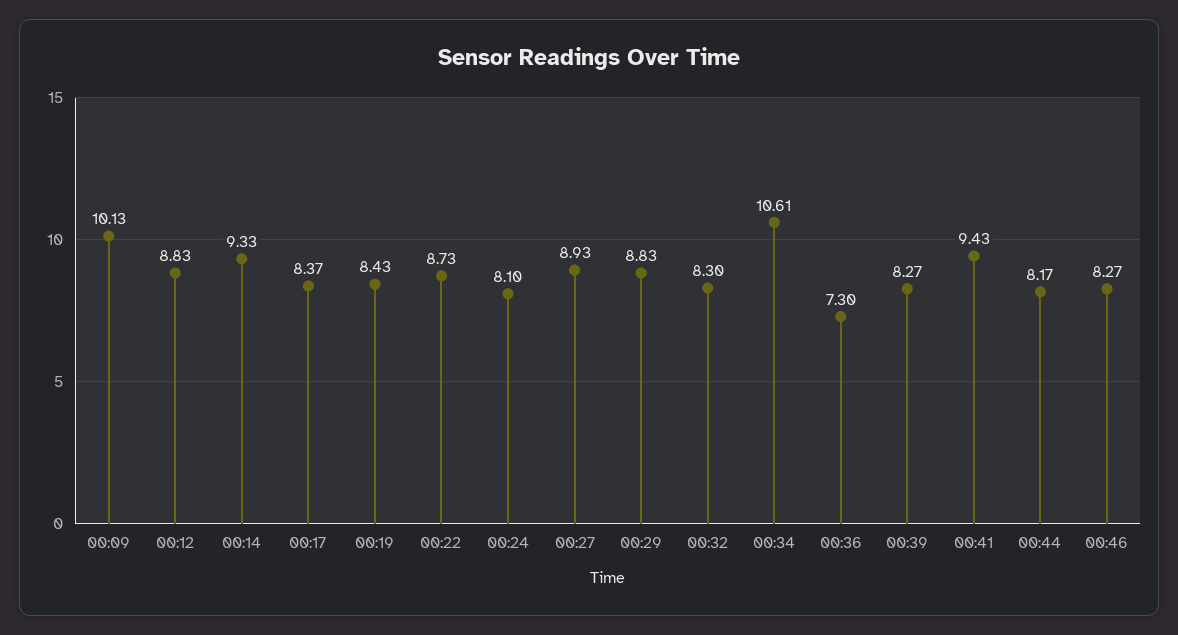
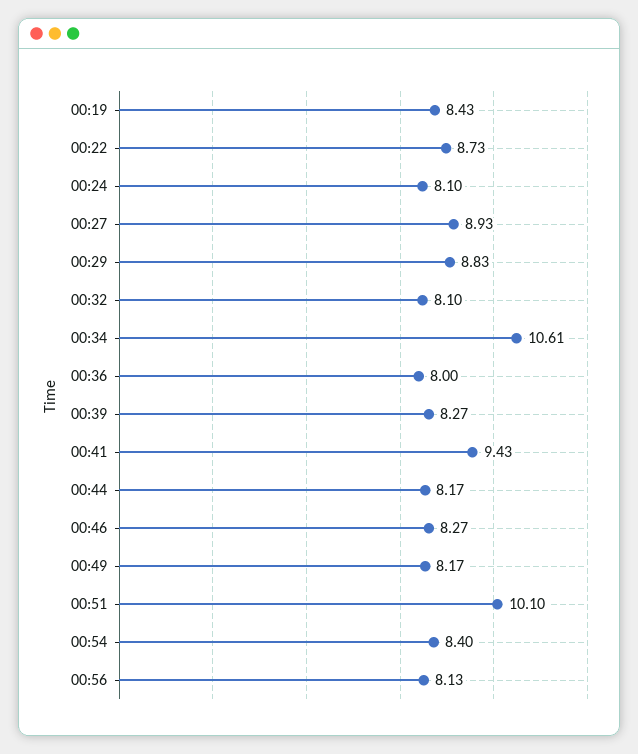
00:09: 10.13 -> none
00:12: 8.83 -> none
00:14: 9.33 -> none
00:17: 8.37 -> none
00:32: 8.3 -> 8.1
00:36: 7.3 -> 8
00:49: none -> 8.17
00:51: none -> 10.1
00:54: none -> 8.4
00:56: none -> 8.13

